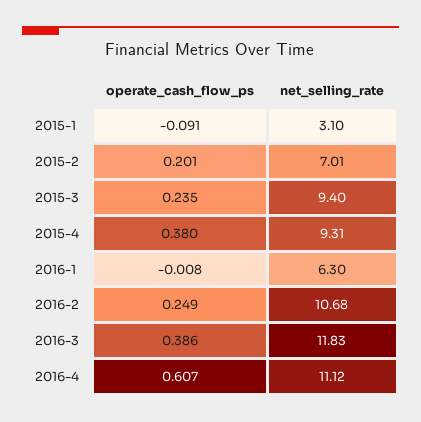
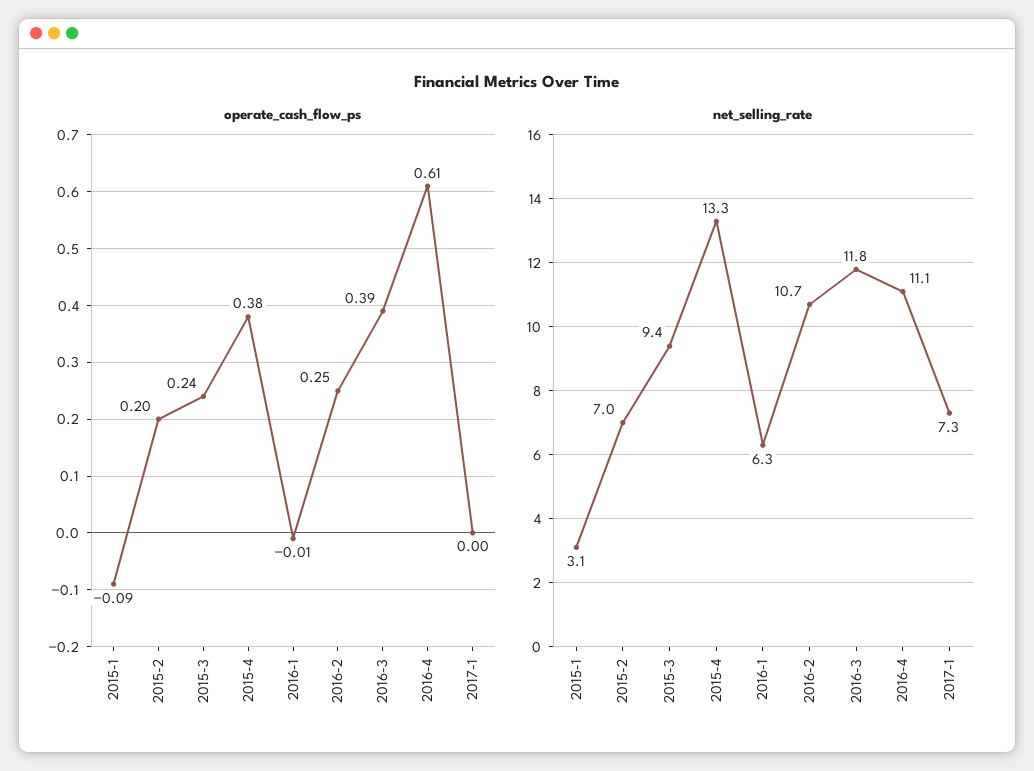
net_selling_rate, 2015-4: 9.31 -> 13.3
operate_cash_flow_ps, 2017-1: none -> 0
net_selling_rate, 2017-1: none -> 7.3

